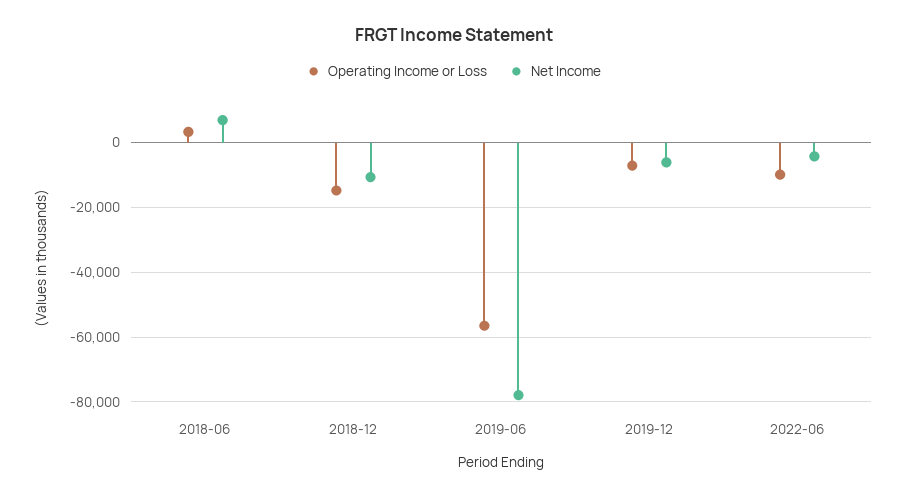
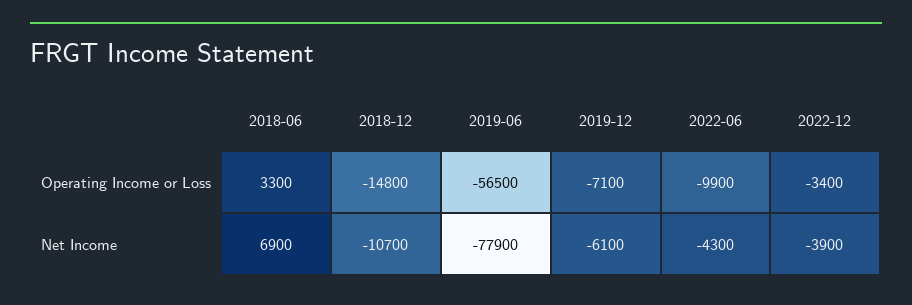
Operating Income or Loss, 2022-12: none -> -3400
Net Income, 2022-12: none -> -3900

